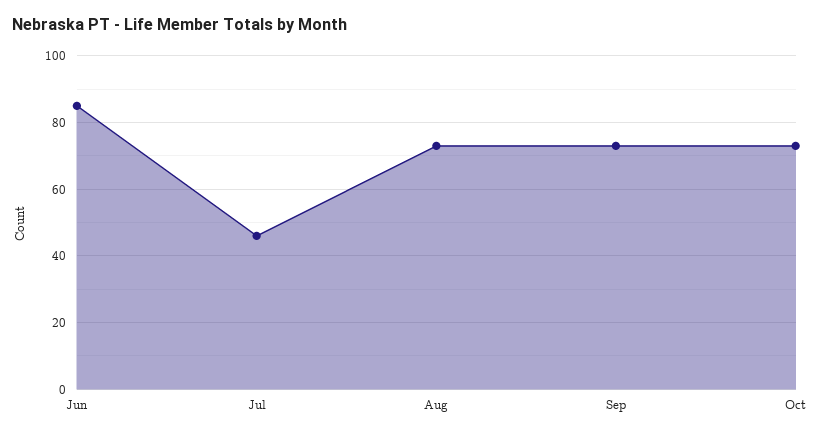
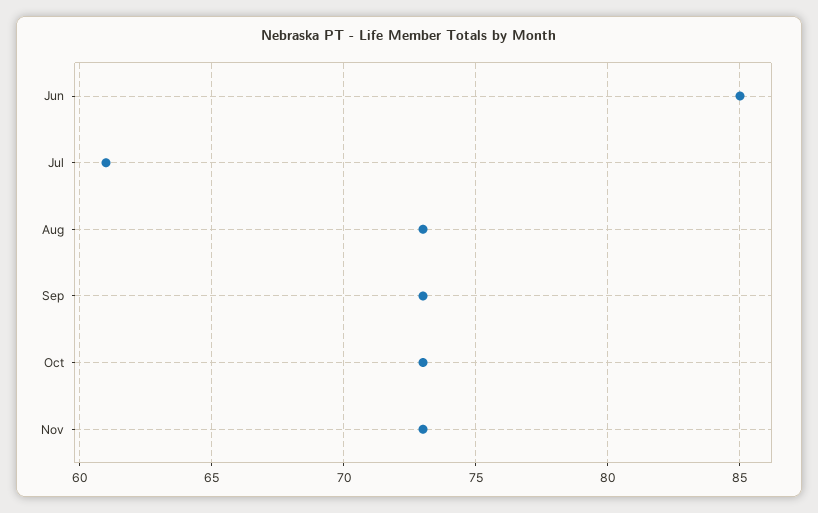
Jul: 45 -> 61
Nov: none -> 73

